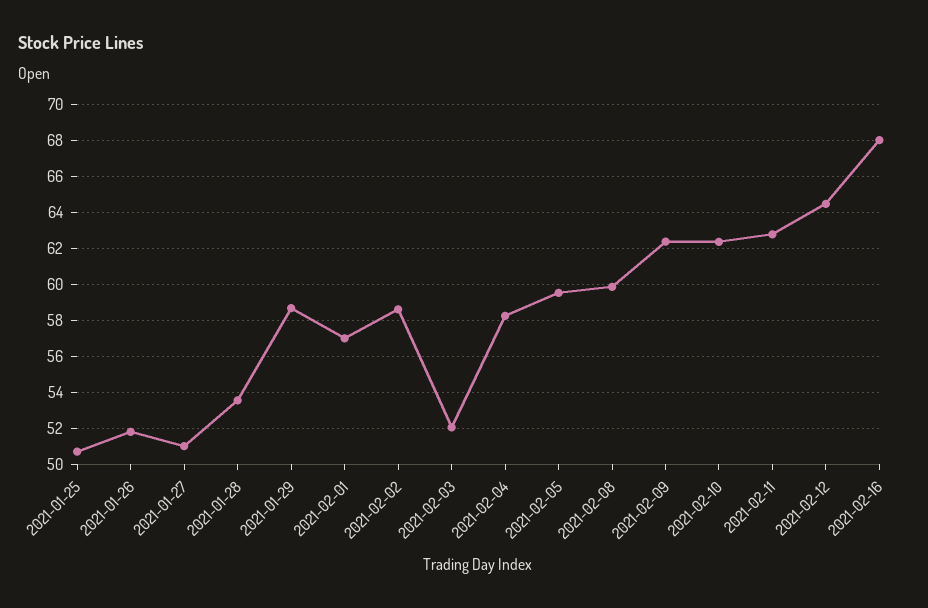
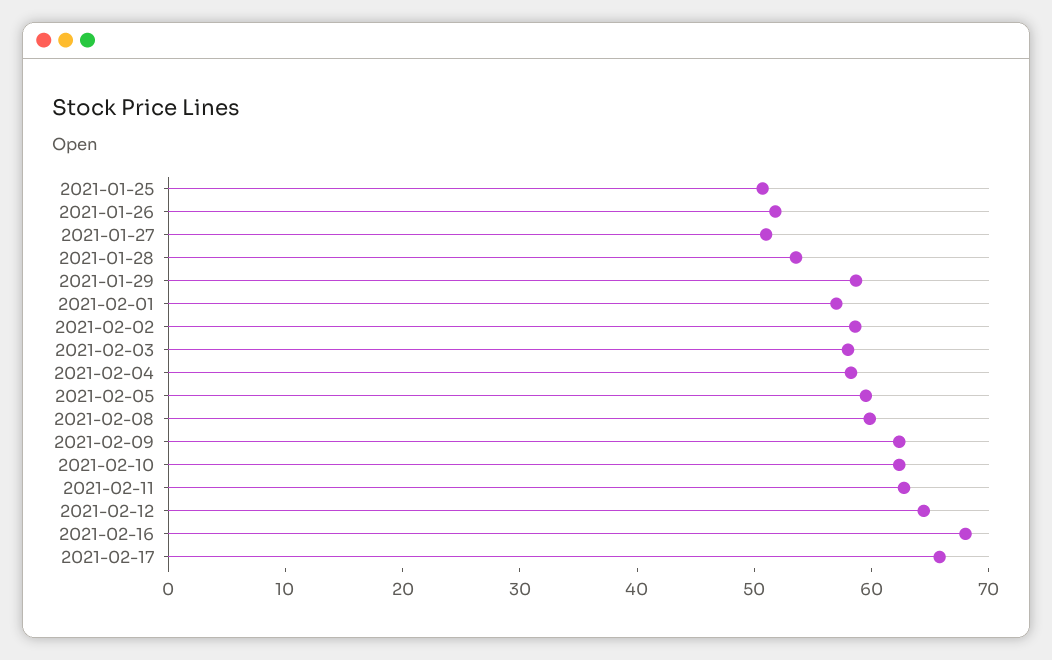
2021-02-03: 52 -> 58
2021-02-17: none -> 66

